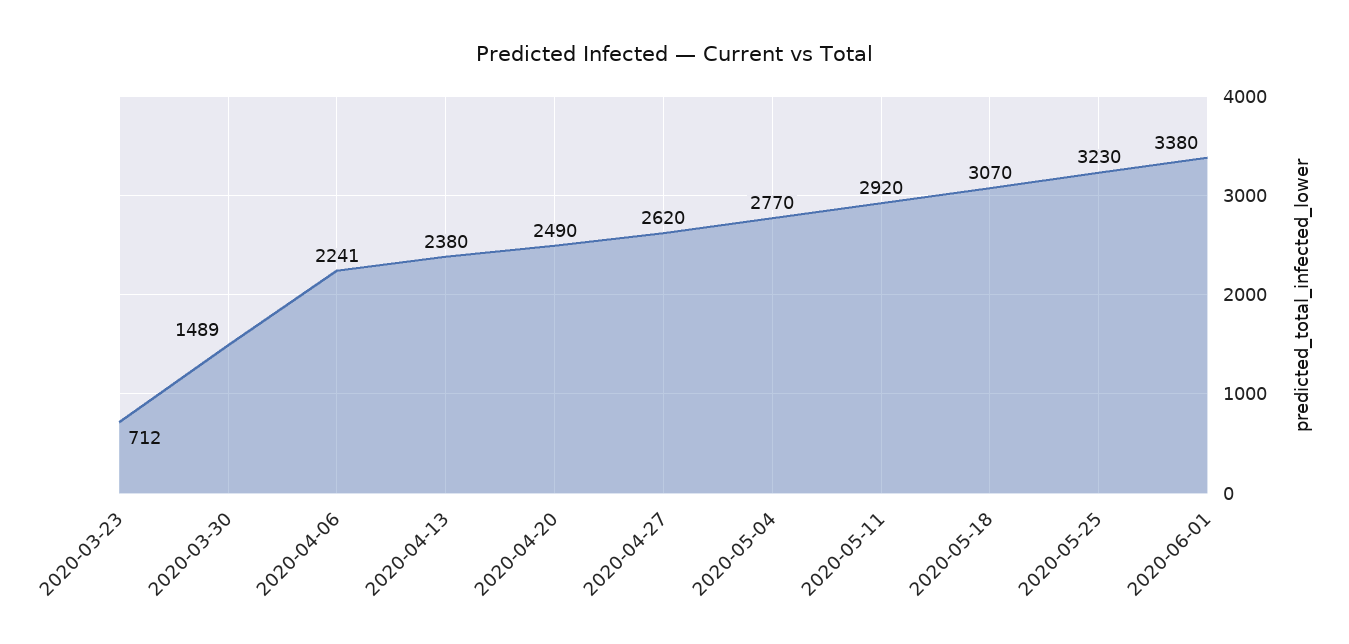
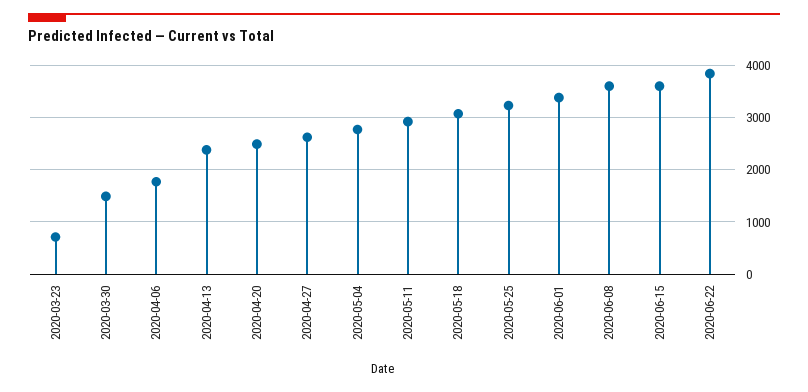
2020-04-06: 2241 -> 1800
2020-06-08: none -> 3600
2020-06-15: none -> 3600
2020-06-22: none -> 3800

